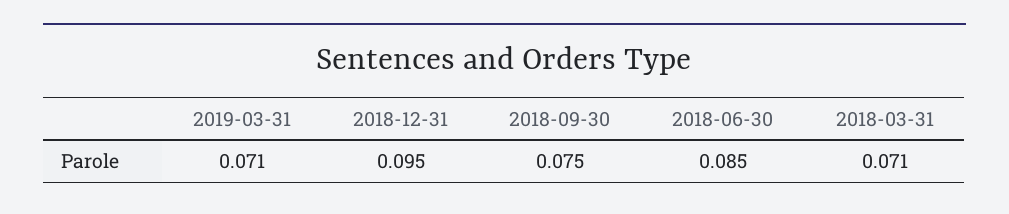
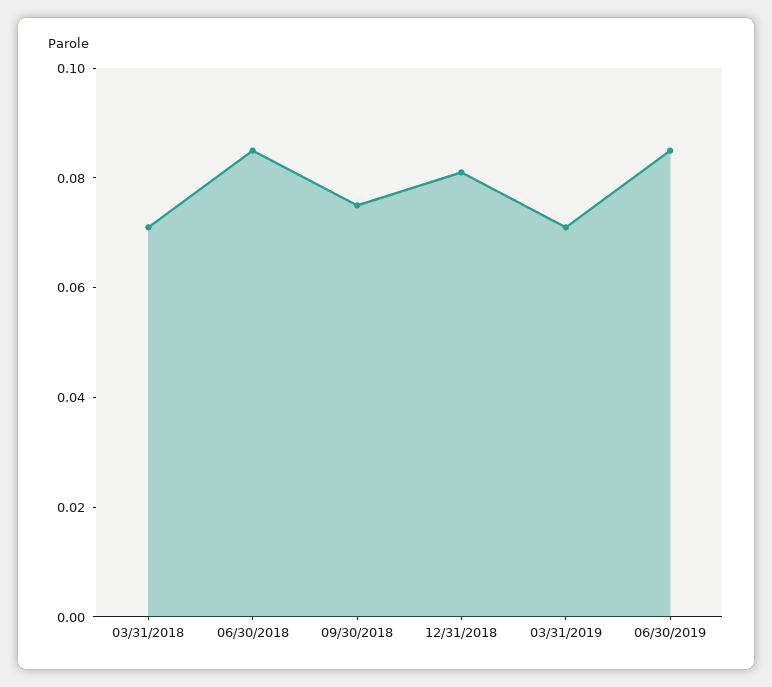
2018-12-31: 0.095 -> 0.08
06/30/2019: none -> 0.085

